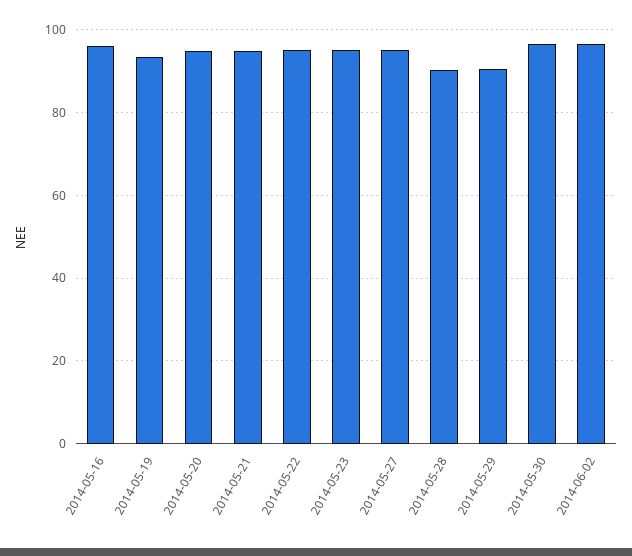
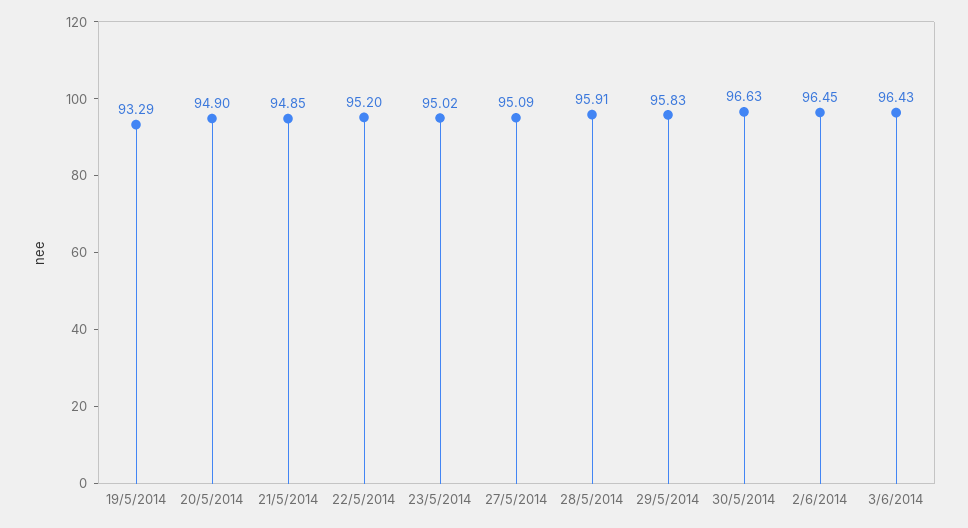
2014-05-16: 96 -> none
2014-05-28: 90 -> 95.91
2014-05-29: 90 -> 95.83
3/6/2014: none -> 96.43

